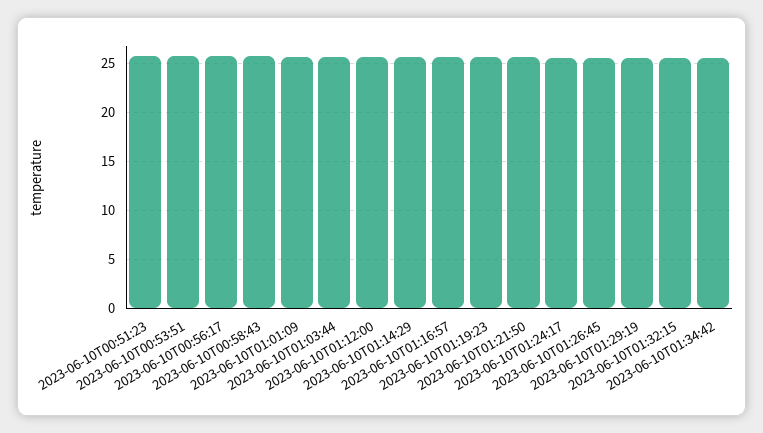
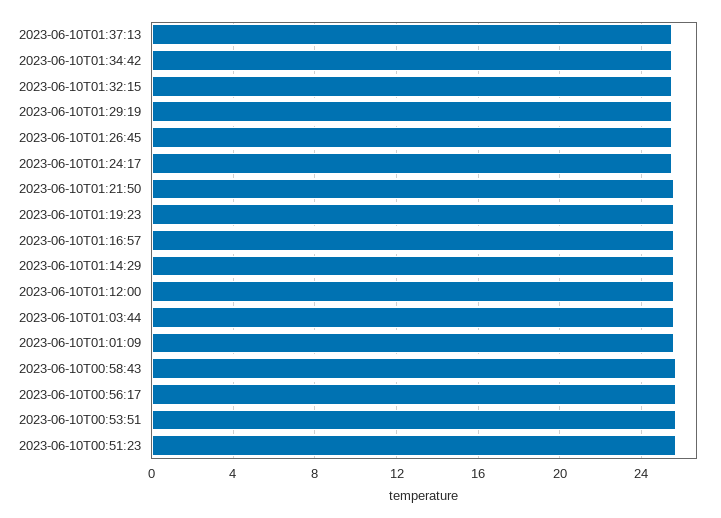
2023-06-10T01:37:13: none -> 25.5

